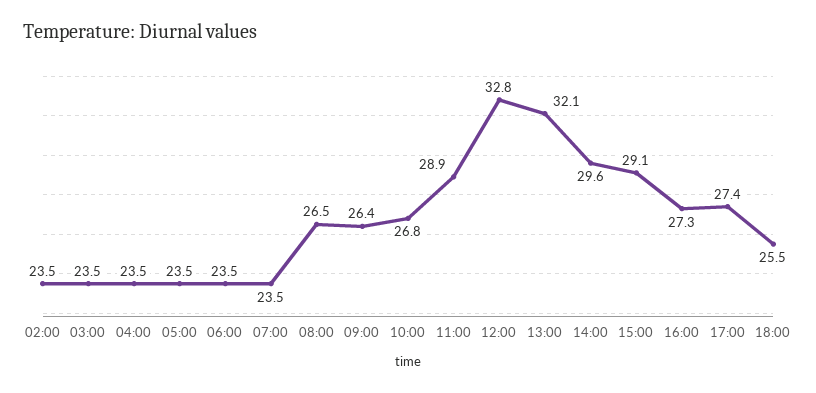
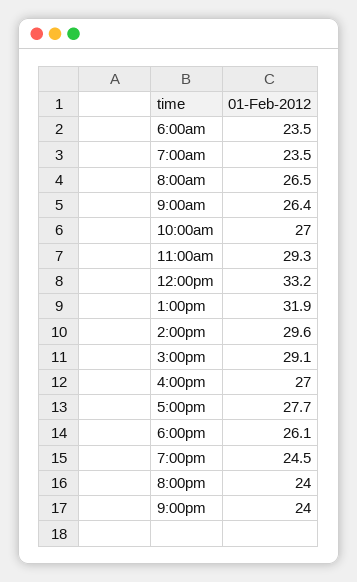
02:00: 23.5 -> none
03:00: 23.5 -> none
04:00: 23.5 -> none
05:00: 23.5 -> none
10:00: 26.8 -> 27
11:00: 28.9 -> 29.3
12:00: 32.8 -> 33.2
13:00: 32.1 -> 31.9
16:00: 27.3 -> 27
17:00: 27.4 -> 27.7
18:00: 25.5 -> 26.1
7:00pm: none -> 24.5
8:00pm: none -> 24
9:00pm: none -> 24

